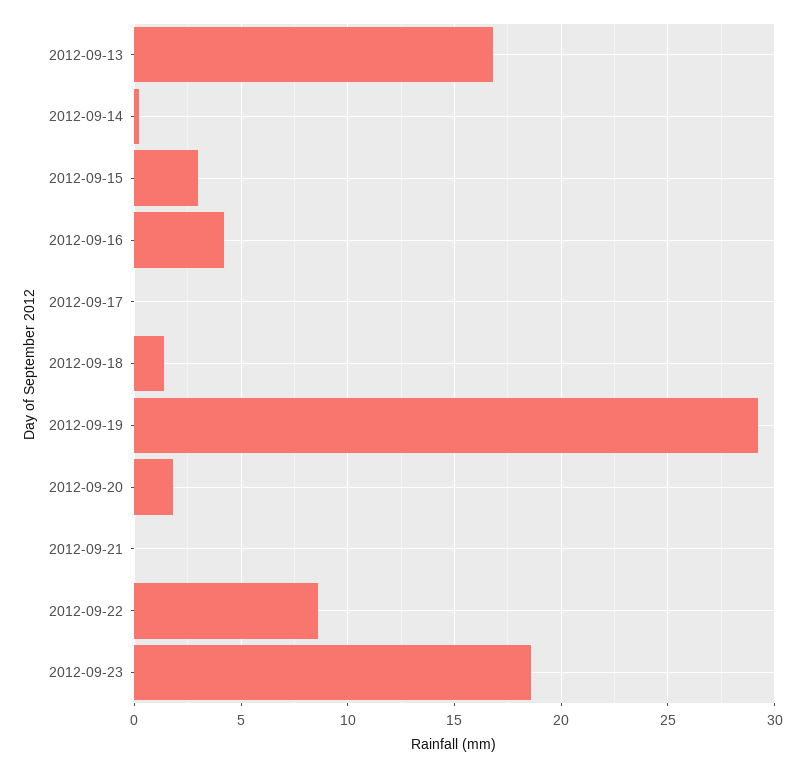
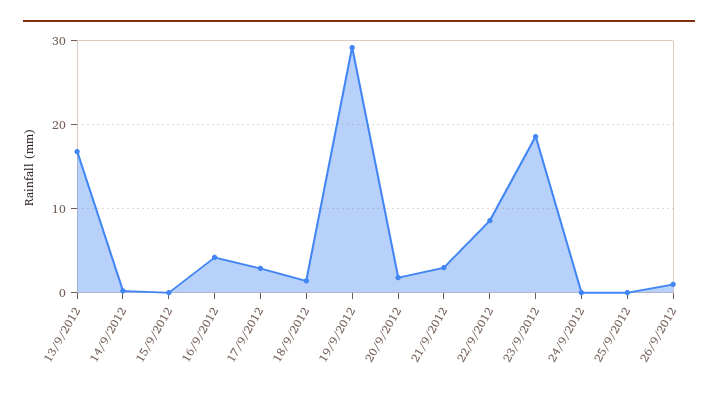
2012-09-15: 3 -> 0
2012-09-17: 0 -> 3
2012-09-21: 0 -> 3
24/9/2012: none -> 0
25/9/2012: none -> 0
26/9/2012: none -> 1

